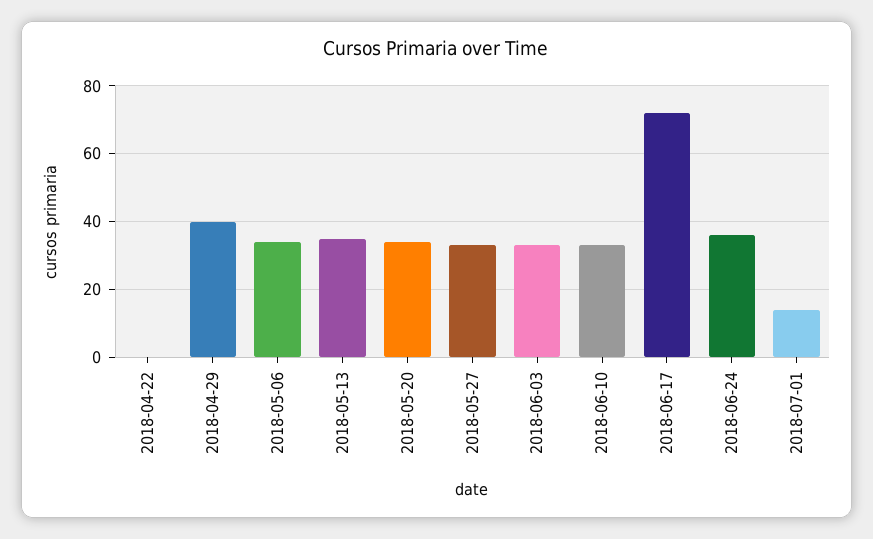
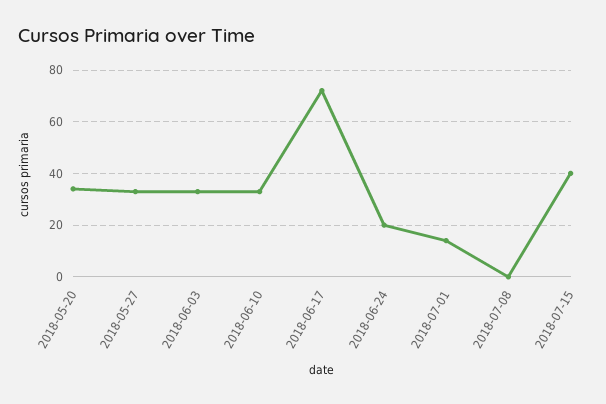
2018-04-22: 0 -> none
2018-04-29: 40 -> none
2018-05-06: 35 -> none
2018-05-13: 35 -> none
2018-06-24: 35 -> 20
2018-07-08: none -> 0
2018-07-15: none -> 40

